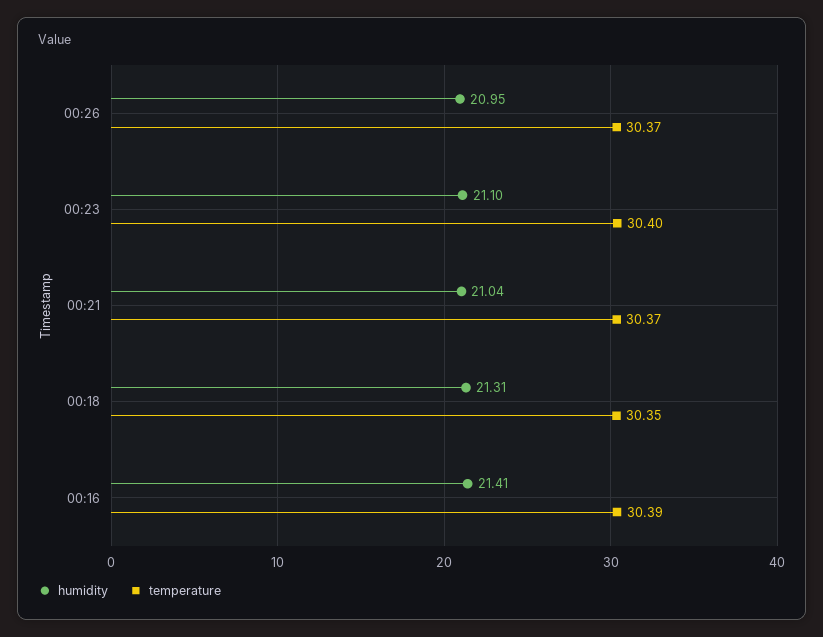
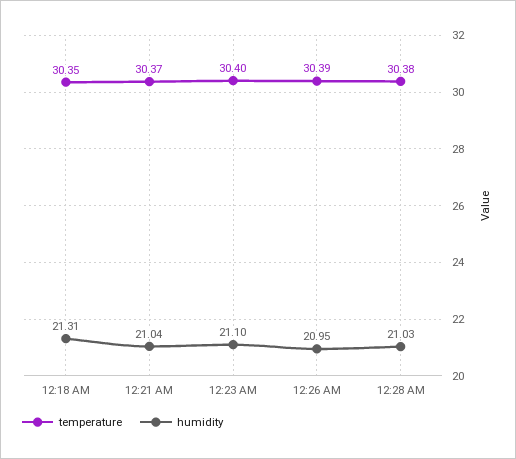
temperature, 00:26: 30.37 -> 30.39
humidity, 00:16: 21.41 -> none
temperature, 00:16: 30.39 -> none
temperature, 12:28 AM: none -> 30.38
humidity, 12:28 AM: none -> 21.03

